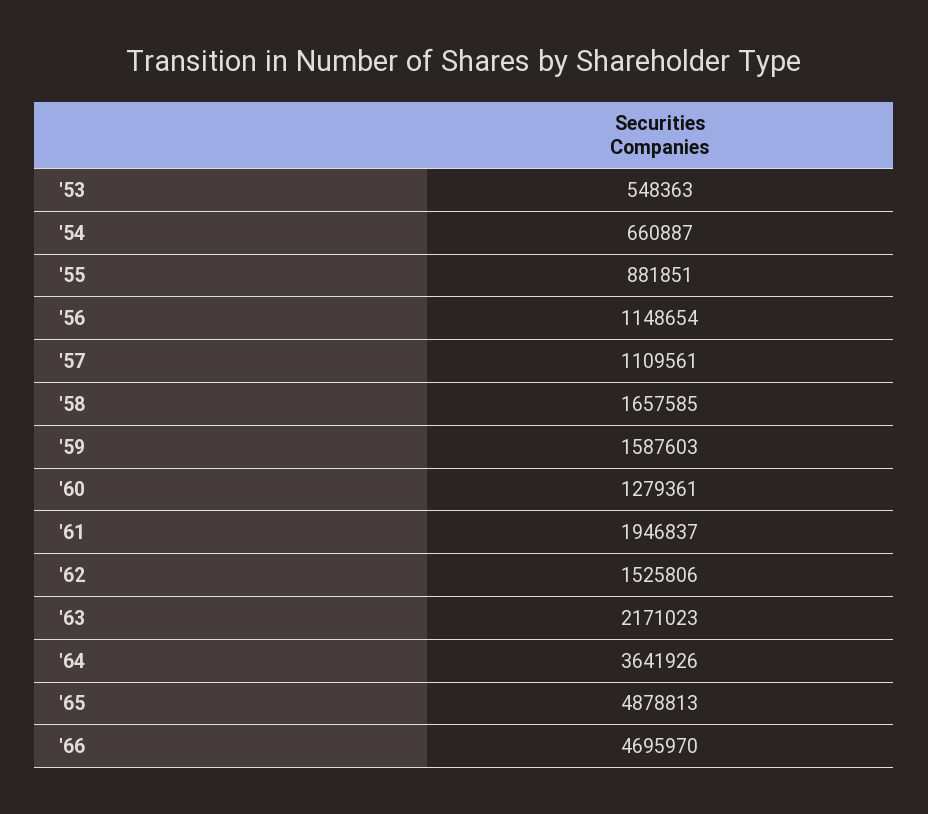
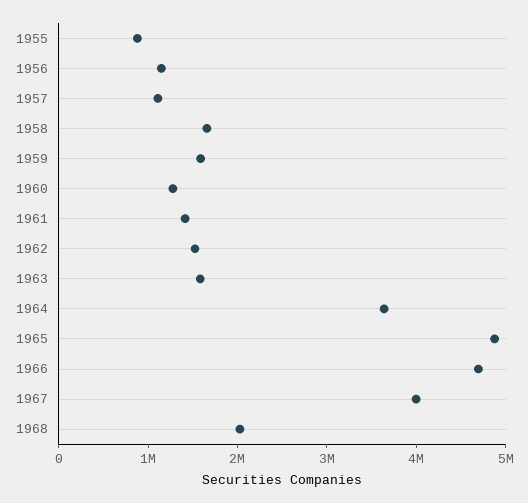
'53: 548363 -> none
'54: 660887 -> none
'61: 1946837 -> 1400000
'63: 2171023 -> 1600000
1967: none -> 4000000
1968: none -> 2000000

